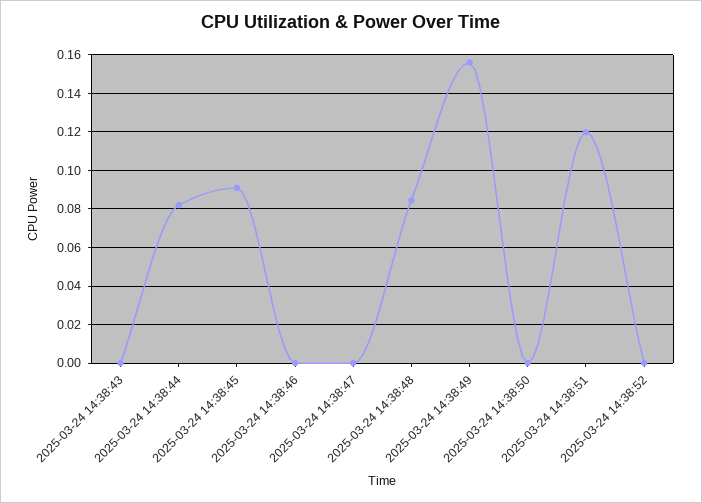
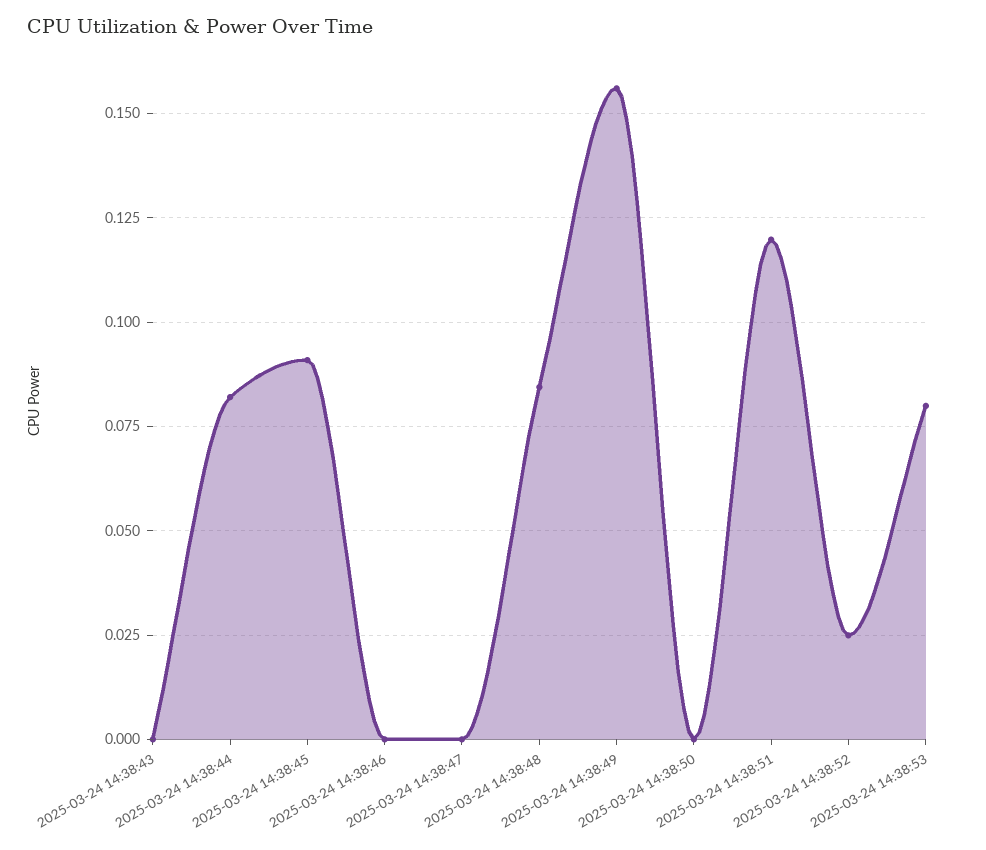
2025-03-24 14:38:52: 0 -> 0.025
2025-03-24 14:38:53: none -> 0.08

